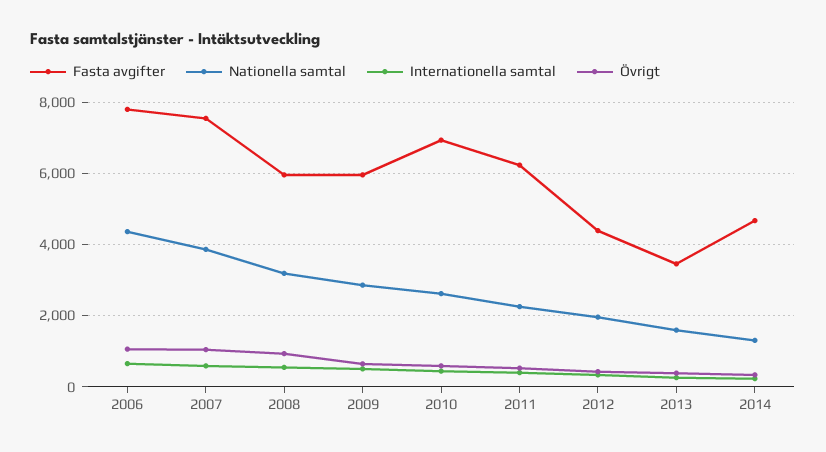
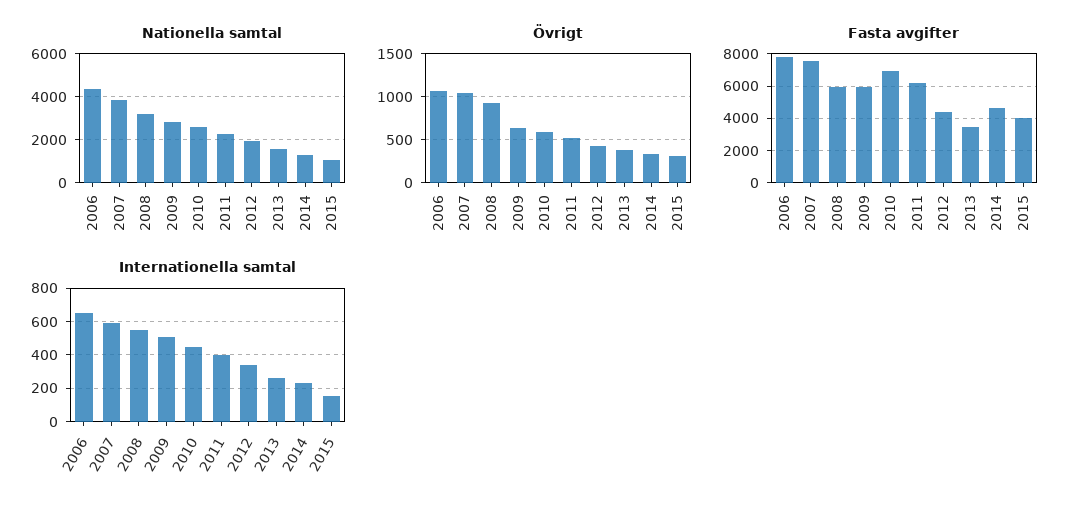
Nationella samtal, 2015: none -> 1000
Övrigt, 2015: none -> 300
Fasta avgifter, 2015: none -> 4000
Internationella samtal, 2015: none -> 150

